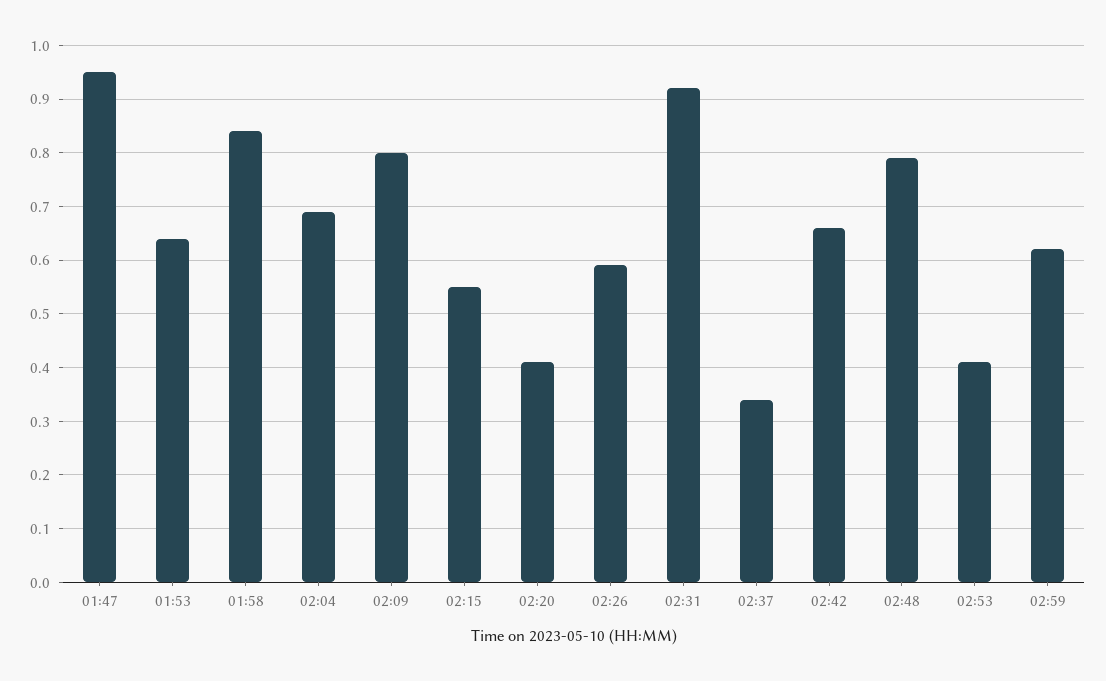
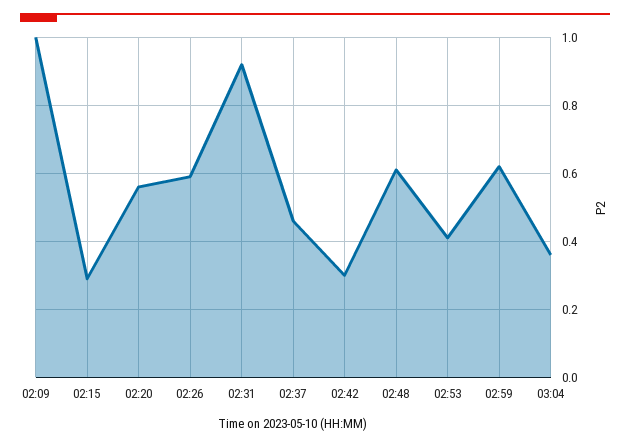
01:47: 0.95 -> none
01:53: 0.65 -> none
01:58: 0.85 -> none
02:04: 0.7 -> none
02:09: 0.8 -> 1
02:15: 0.55 -> 0.3
02:20: 0.4 -> 0.55
02:37: 0.35 -> 0.45
02:42: 0.65 -> 0.3
02:48: 0.8 -> 0.6
03:04: none -> 0.35

